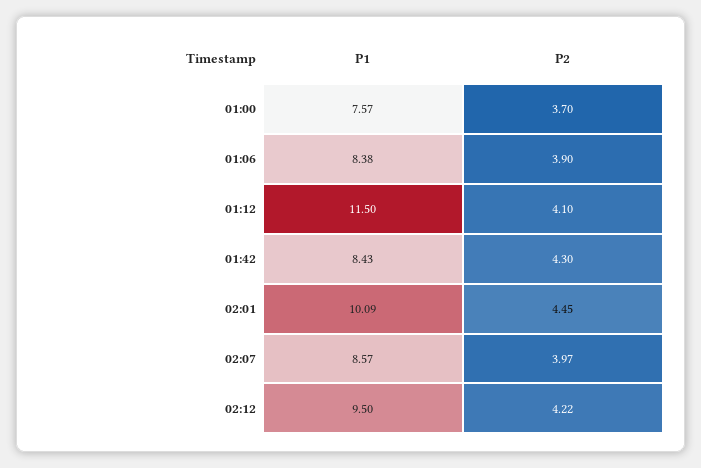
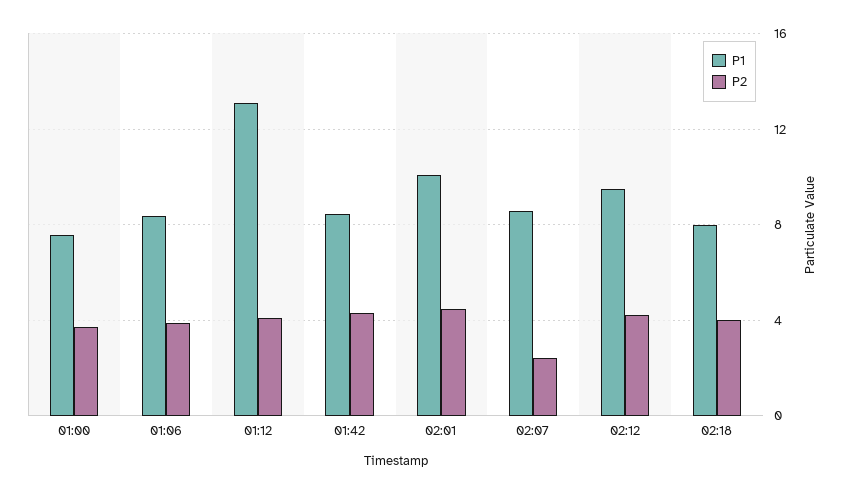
P1, 01:12: 11.5 -> 13
P2, 02:07: 3.97 -> 2.5
P1, 02:18: none -> 8
P2, 02:18: none -> 4

